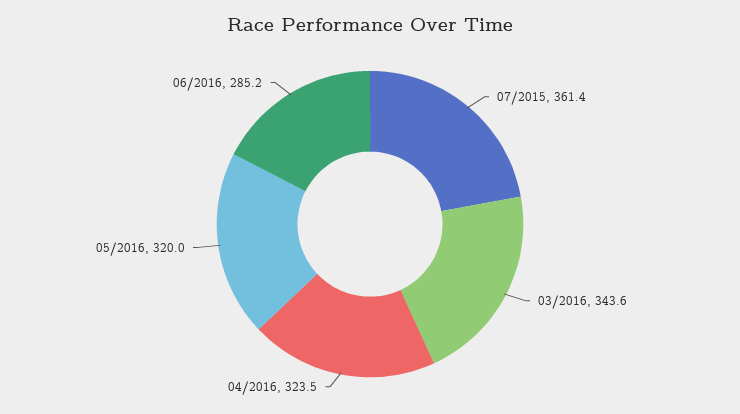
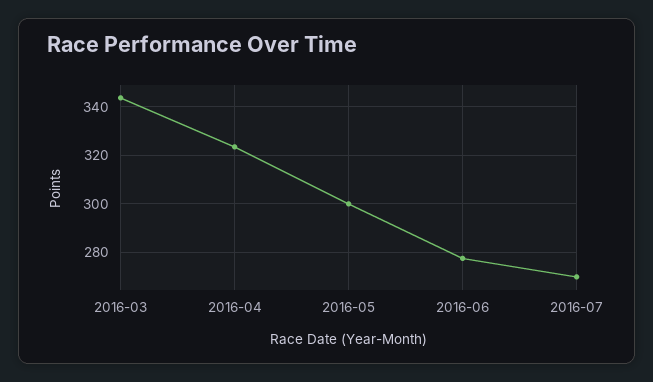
07/2015: 361.4 -> none
05/2016: 320 -> 300
06/2016: 285.2 -> 277.5
2016-07: none -> 270

